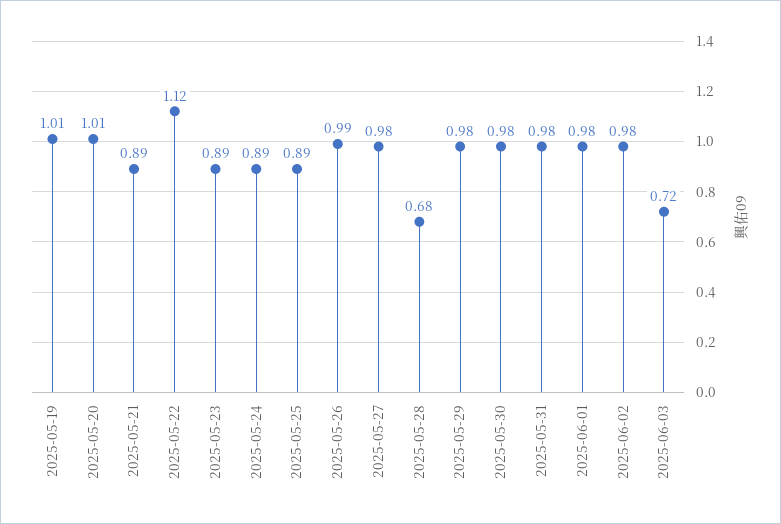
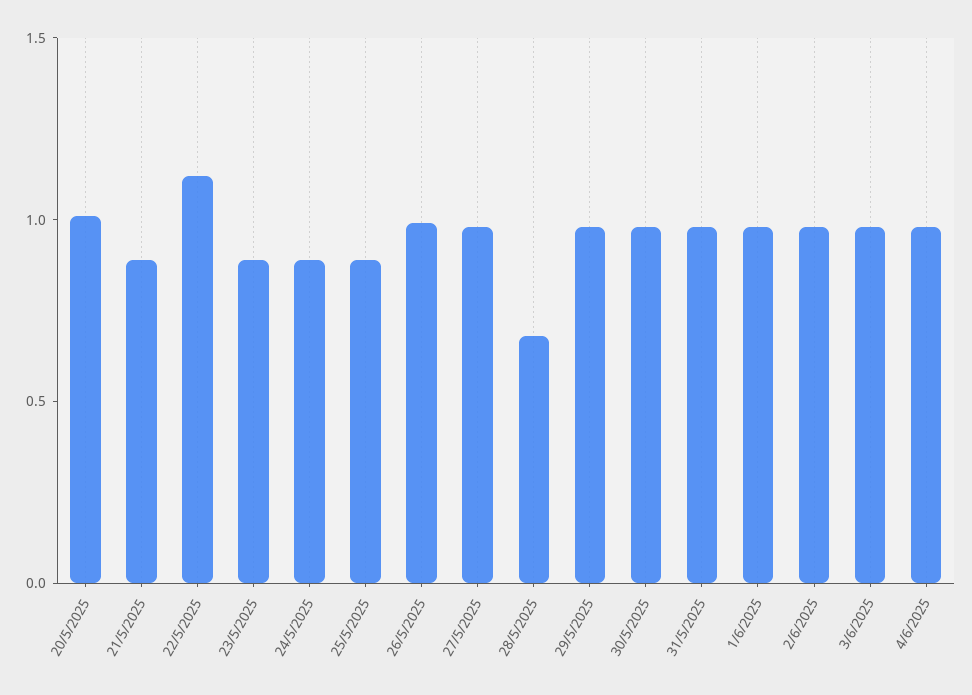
2025-05-19: 1.01 -> none
2025-06-03: 0.72 -> 1
4/6/2025: none -> 1

